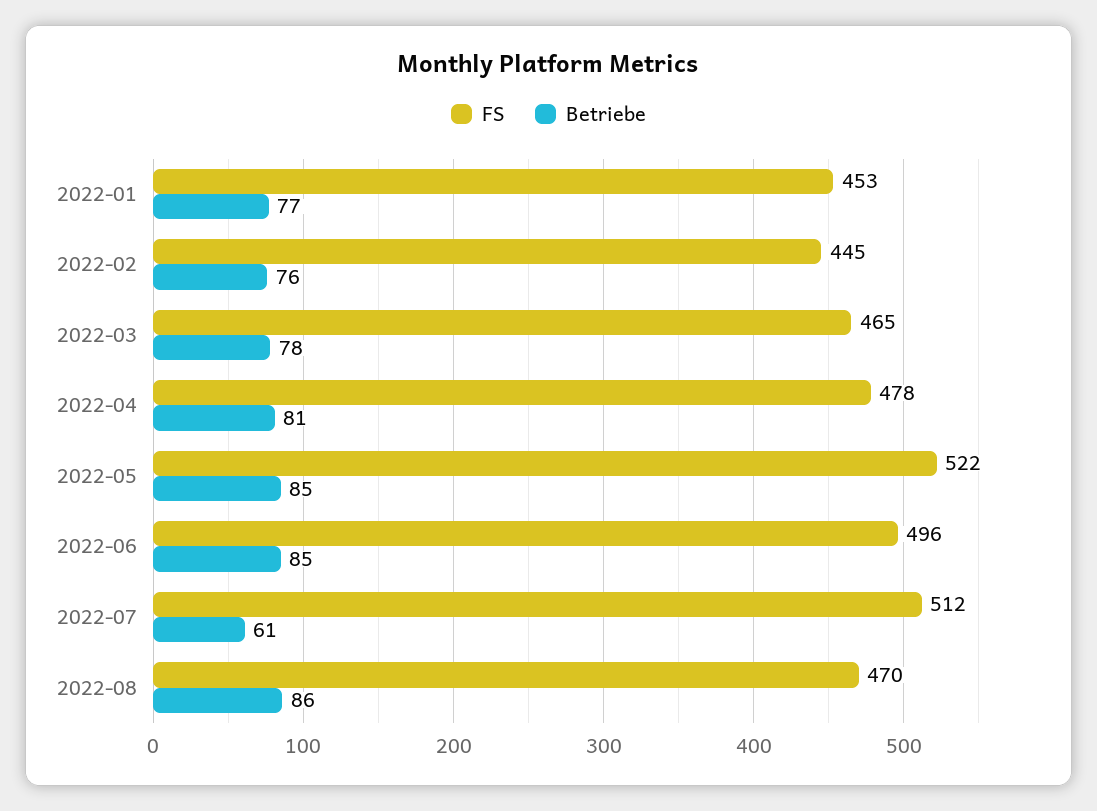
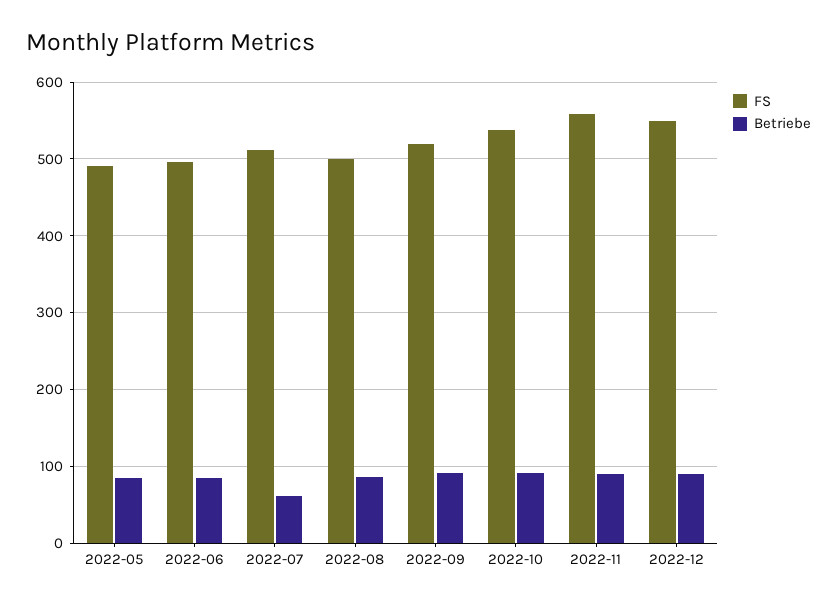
FS, 2022-01: 453 -> none
Betriebe, 2022-01: 77 -> none
FS, 2022-02: 445 -> none
Betriebe, 2022-02: 76 -> none
FS, 2022-03: 465 -> none
Betriebe, 2022-03: 78 -> none
FS, 2022-04: 478 -> none
Betriebe, 2022-04: 81 -> none
FS, 2022-05: 522 -> 490
FS, 2022-08: 470 -> 500
FS, 2022-09: none -> 520
Betriebe, 2022-09: none -> 90
FS, 2022-10: none -> 540
Betriebe, 2022-10: none -> 90
FS, 2022-11: none -> 560
Betriebe, 2022-11: none -> 90
FS, 2022-12: none -> 550
Betriebe, 2022-12: none -> 90

